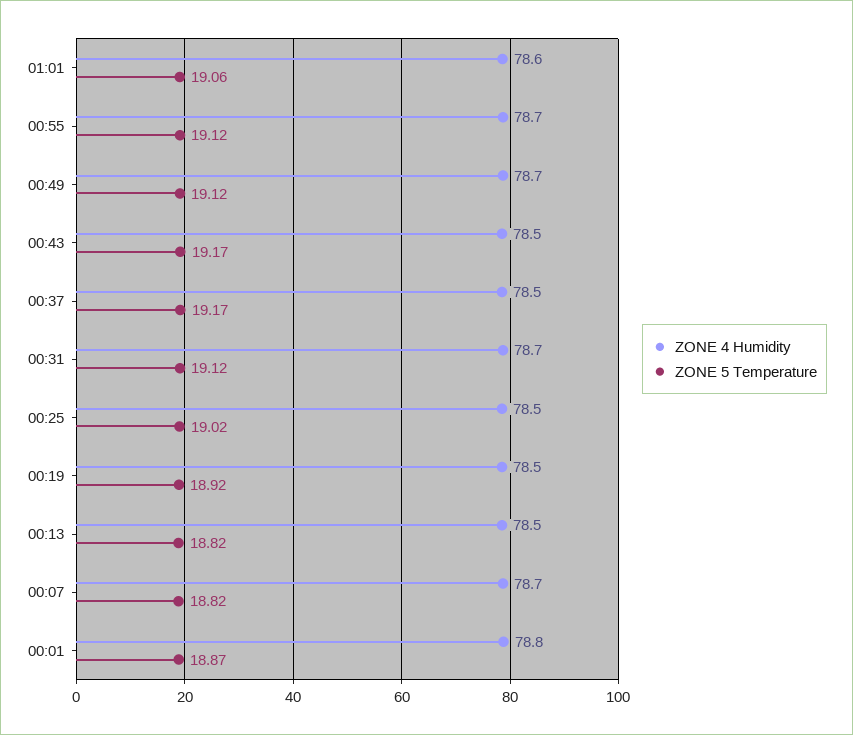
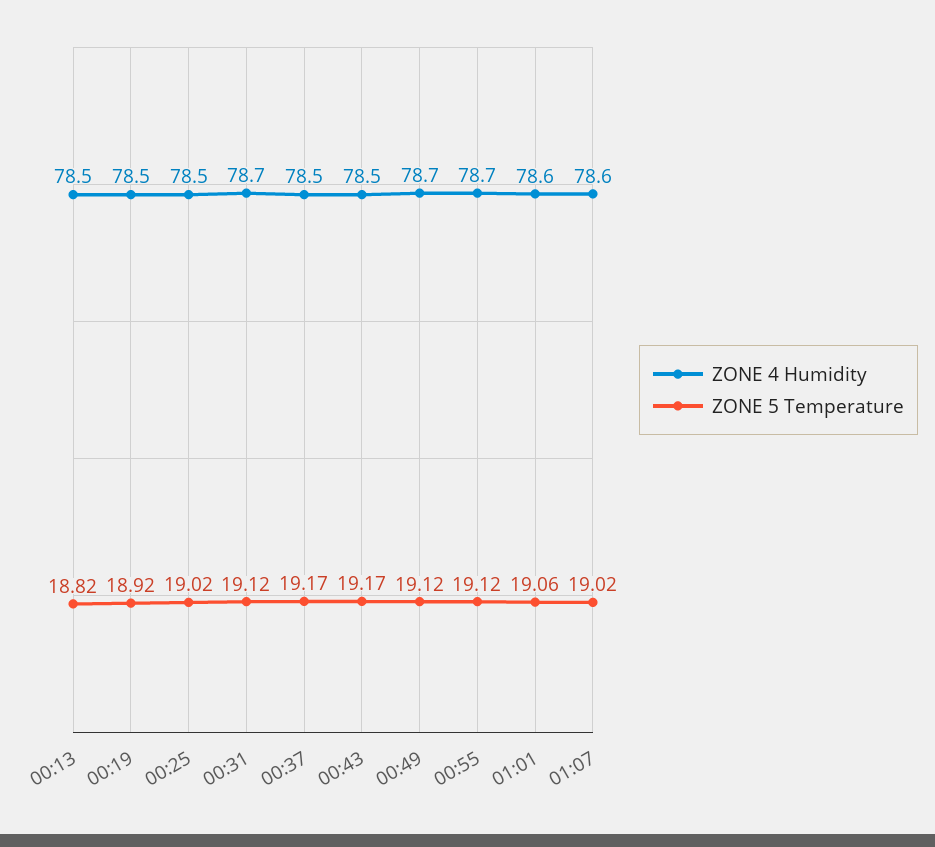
ZONE 4 Humidity, 00:07: 78.7 -> none
ZONE 5 Temperature, 00:07: 18.82 -> none
ZONE 4 Humidity, 00:01: 78.8 -> none
ZONE 5 Temperature, 00:01: 18.87 -> none
ZONE 4 Humidity, 01:07: none -> 78.6
ZONE 5 Temperature, 01:07: none -> 19.02

